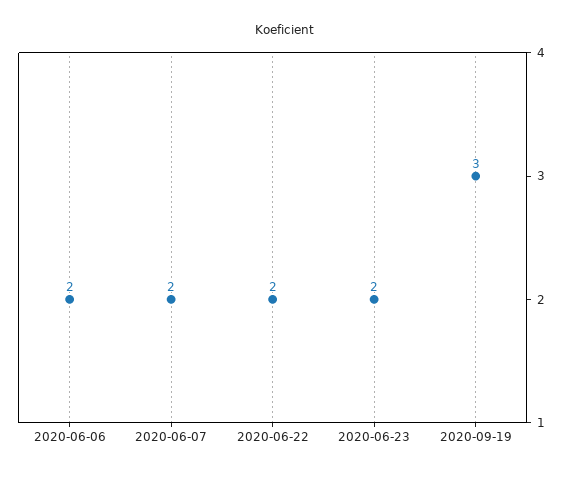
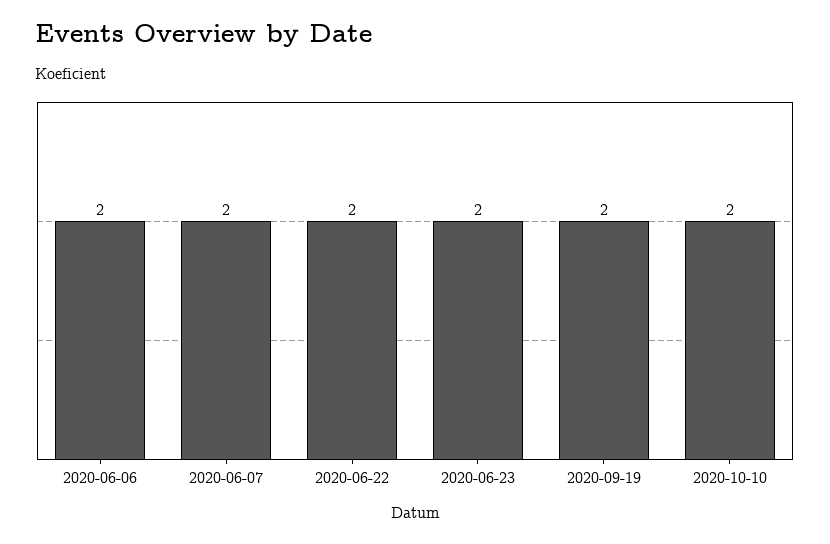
2020-09-19: 3 -> 2
2020-10-10: none -> 2

